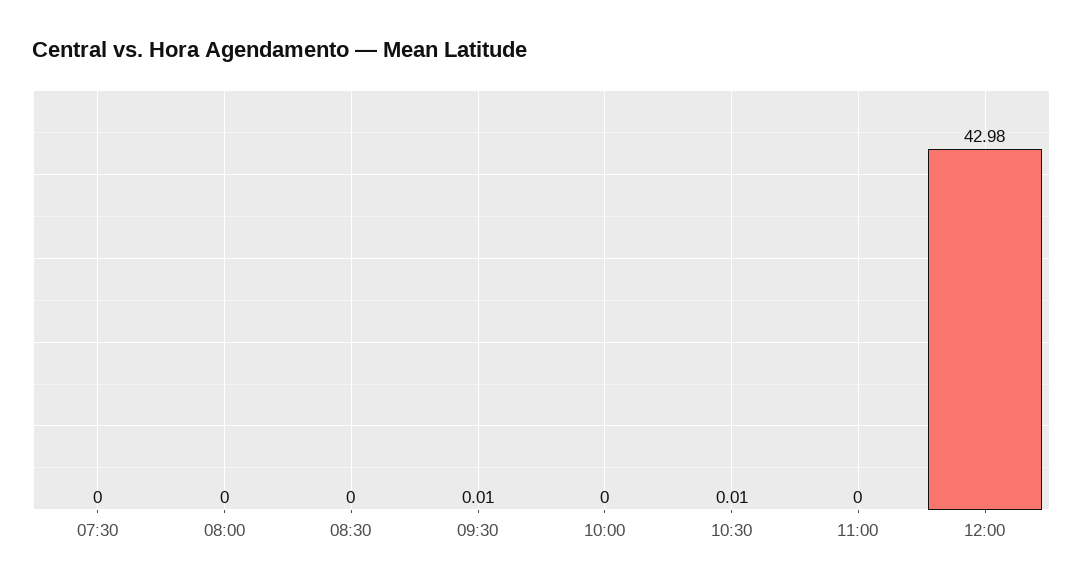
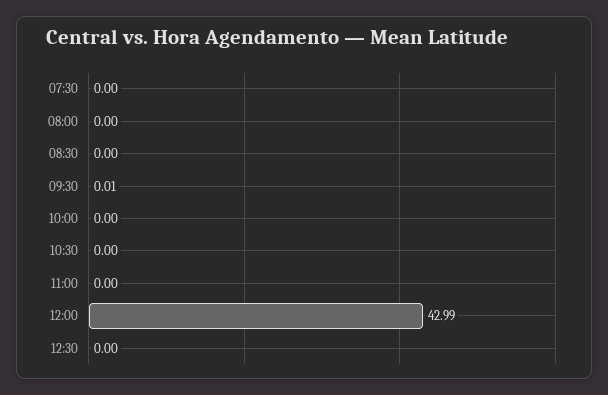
10:30: 0.01 -> 0
12:00: 42.98 -> 42.99
12:30: none -> 0

